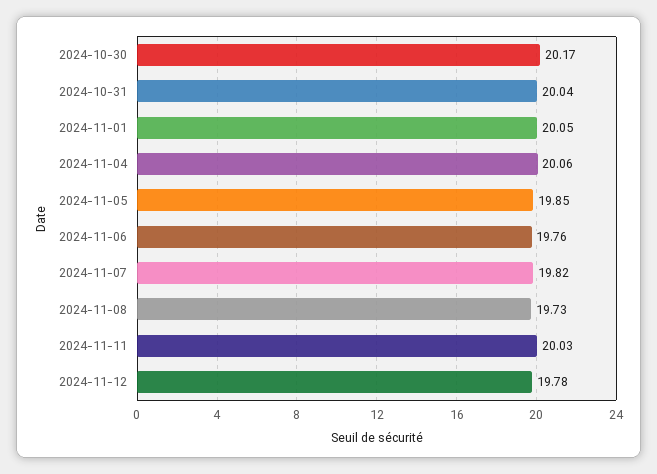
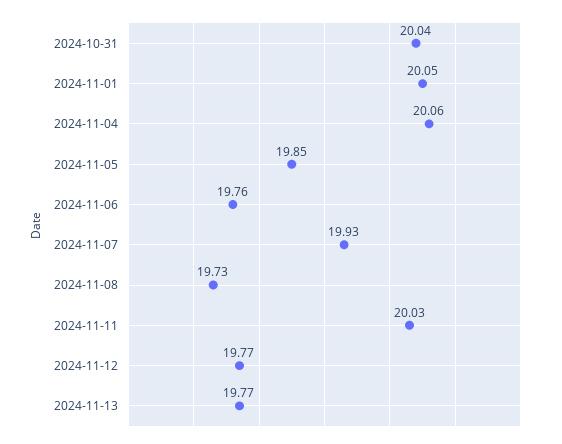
2024-10-30: 20.17 -> none
2024-11-07: 19.82 -> 19.93
2024-11-12: 19.78 -> 19.77
2024-11-13: none -> 19.77

